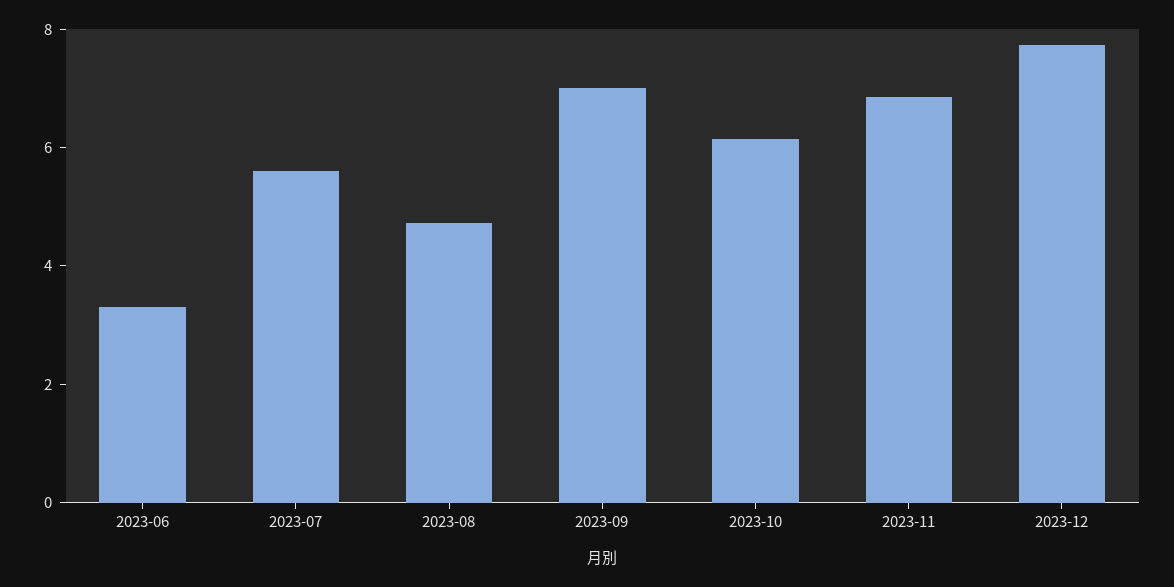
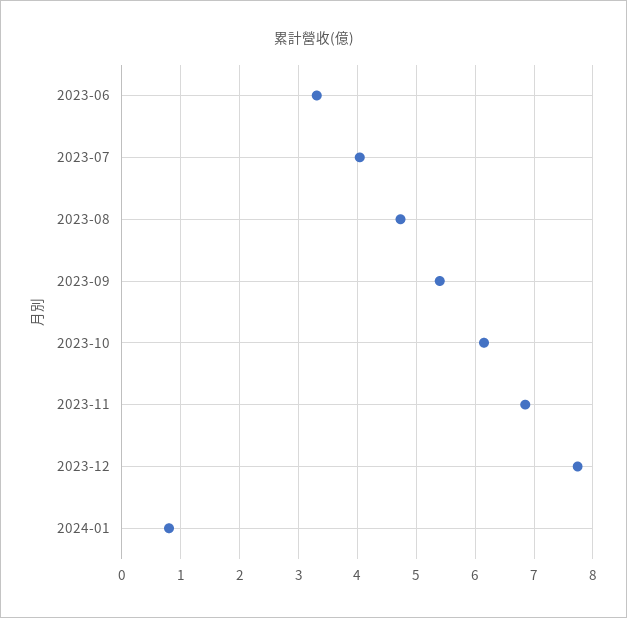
2023-07: 5.5 -> 4
2023-09: 7 -> 5.4
2024-01: none -> 0.8

